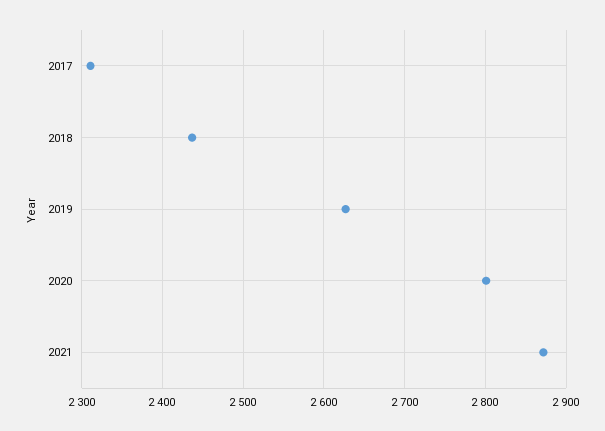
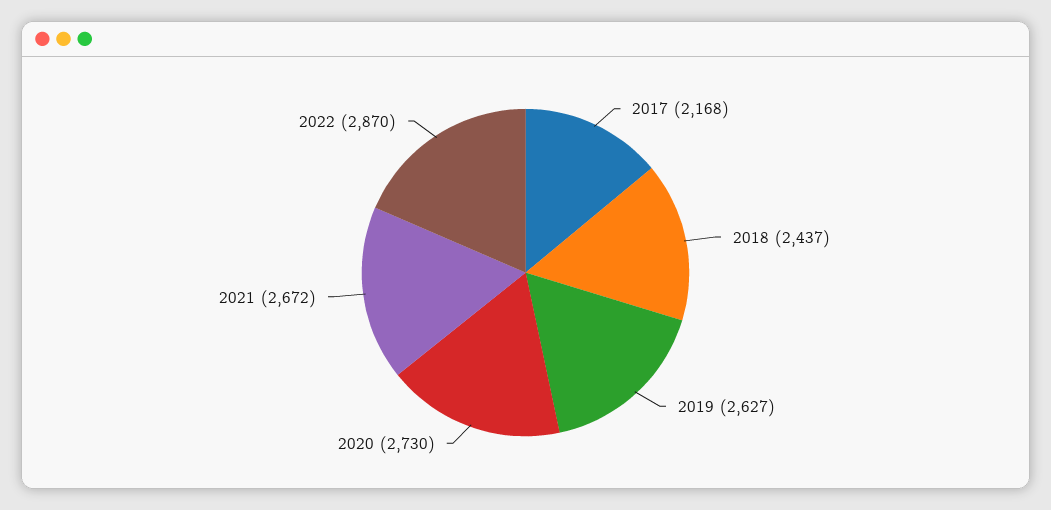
2017: 2310 -> 2168
2020: 2800 -> 2730
2021: 2870 -> 2672
2022: none -> 2870

